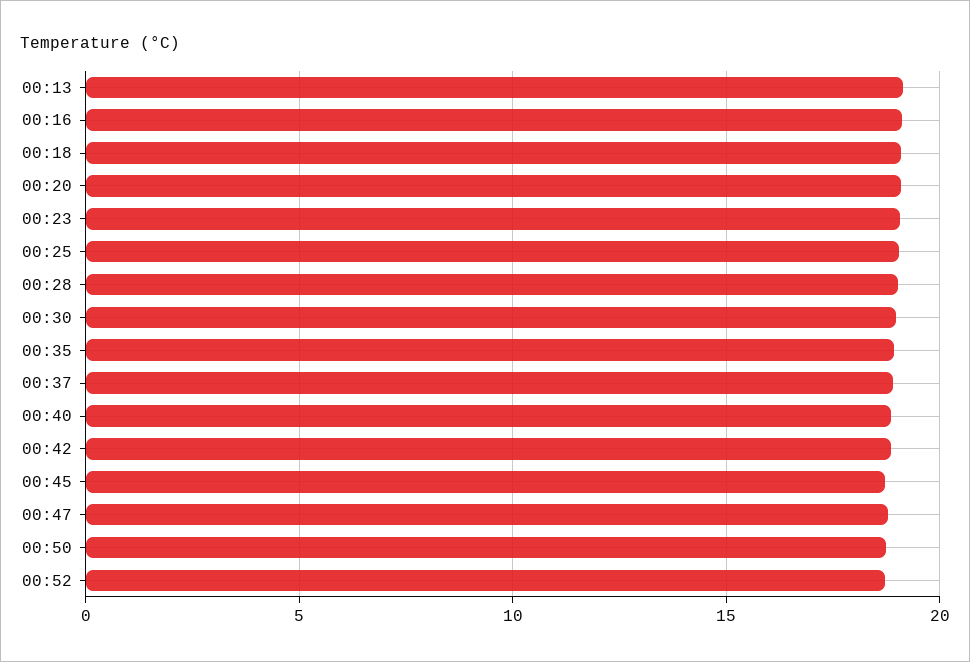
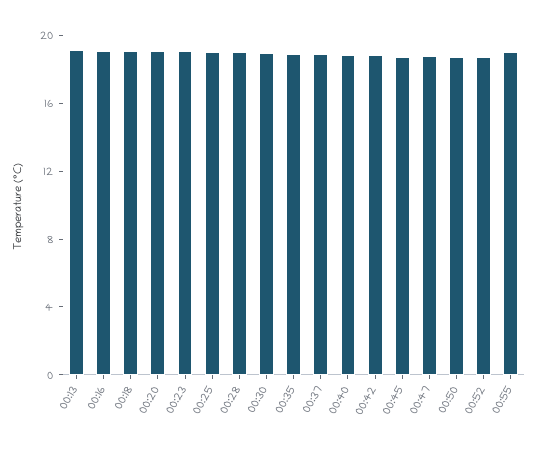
00:55: none -> 19

